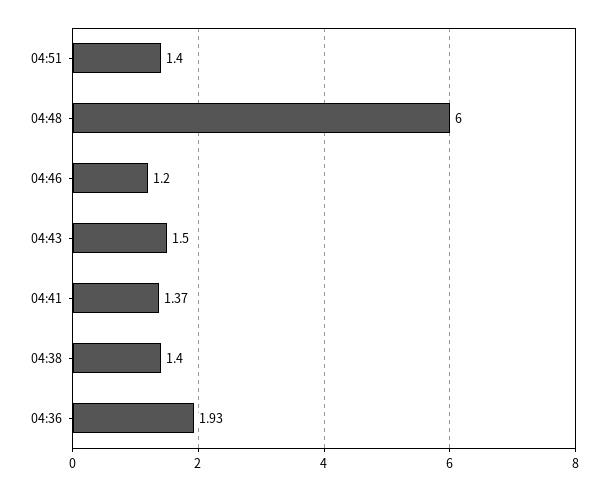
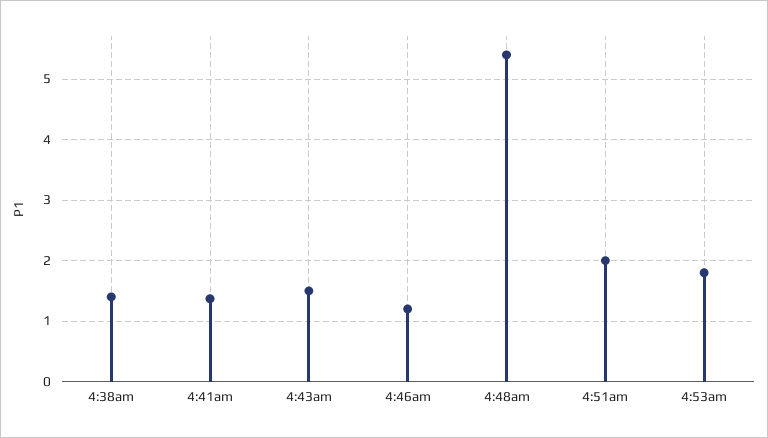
04:51: 1.4 -> 2
04:48: 6 -> 5.4
04:36: 1.93 -> none
4:53am: none -> 1.8

